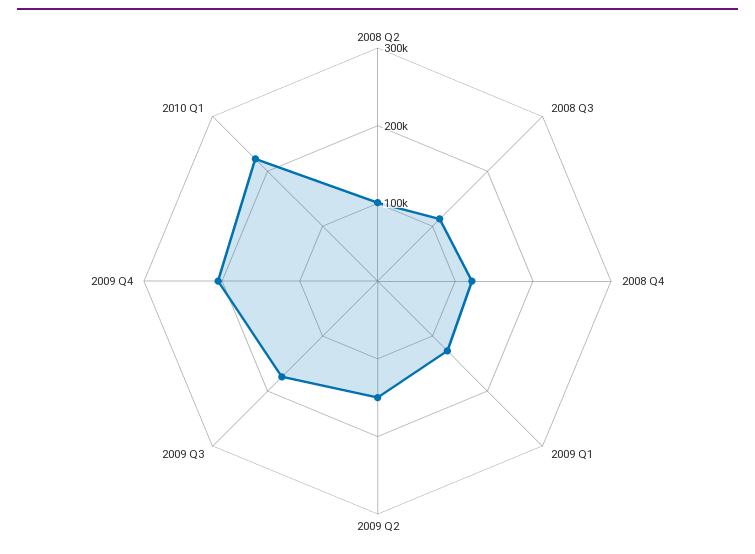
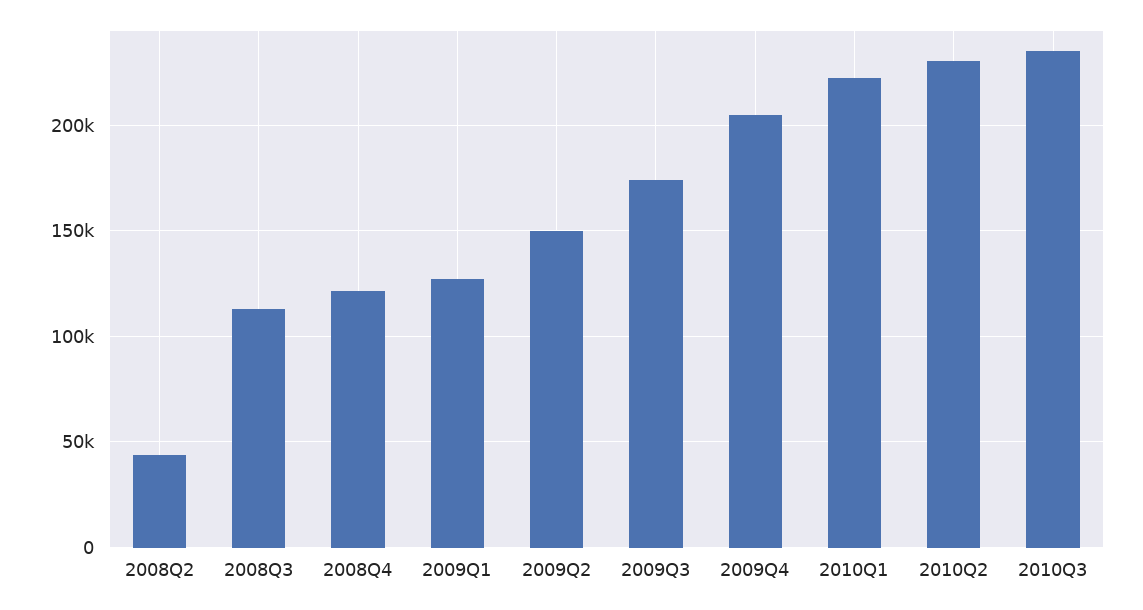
2008 Q2: 100000 -> 45000
2010Q2: none -> 230000
2010Q3: none -> 235000

